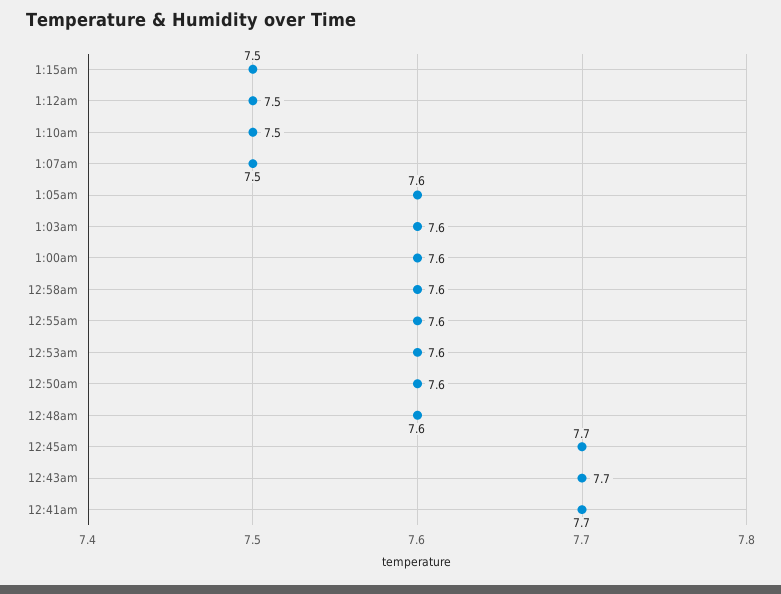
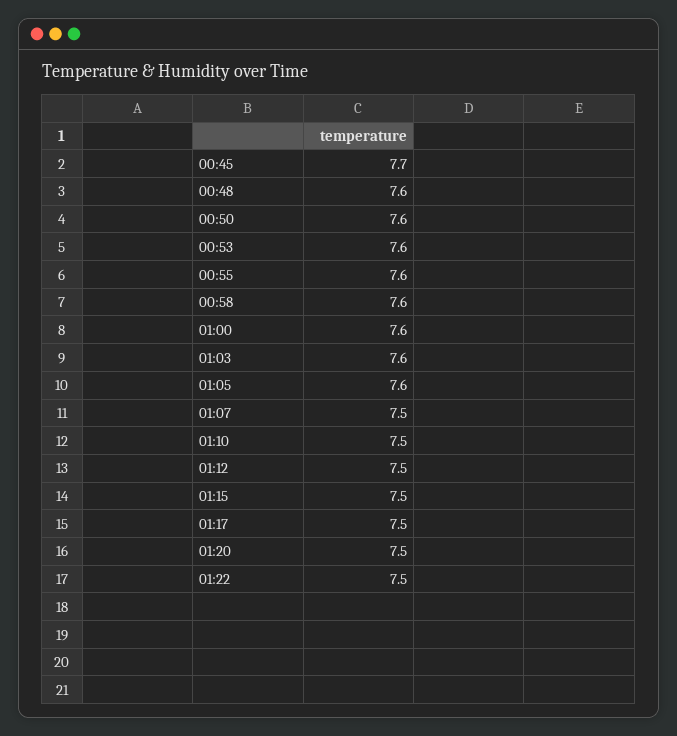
12:43am: 7.7 -> none
12:41am: 7.7 -> none
01:17: none -> 7.5
01:20: none -> 7.5
01:22: none -> 7.5

